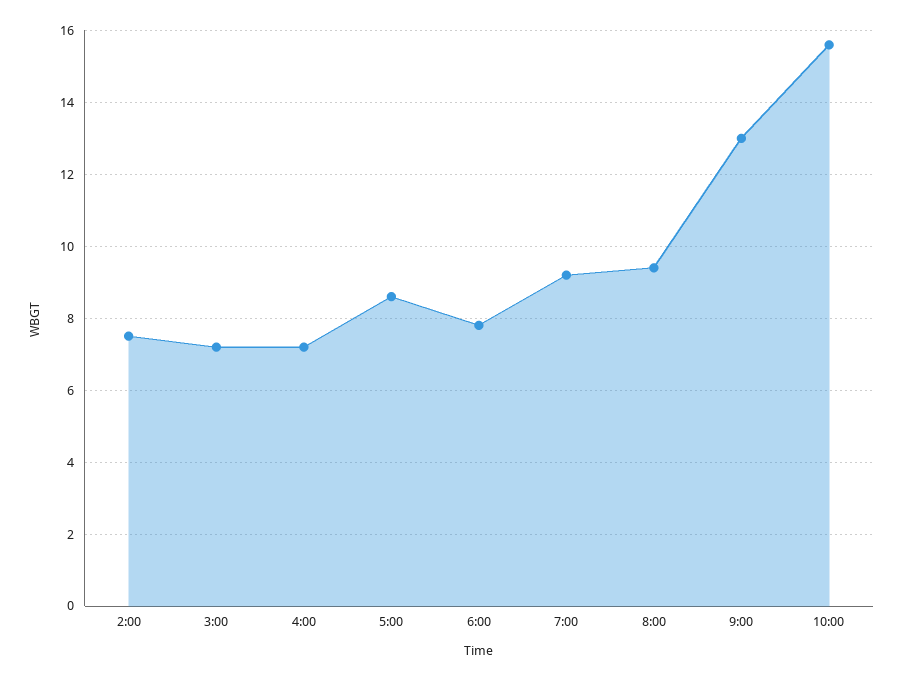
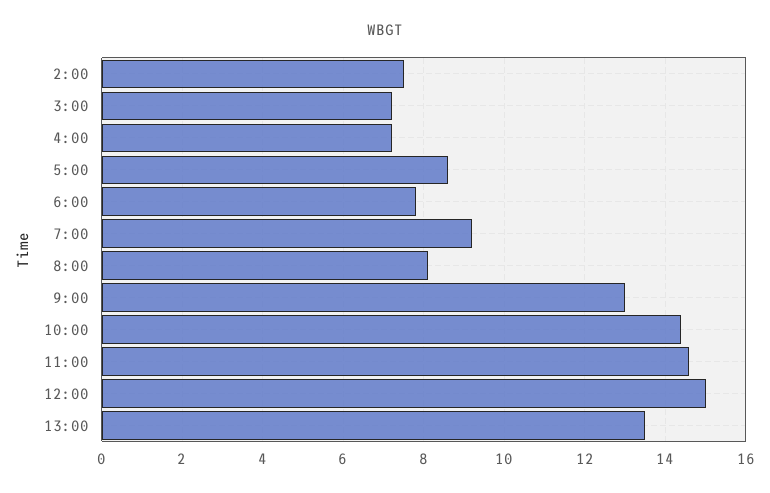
8:00: 9.5 -> 8
10:00: 15.5 -> 14.5
11:00: none -> 14.5
12:00: none -> 15
13:00: none -> 13.5

